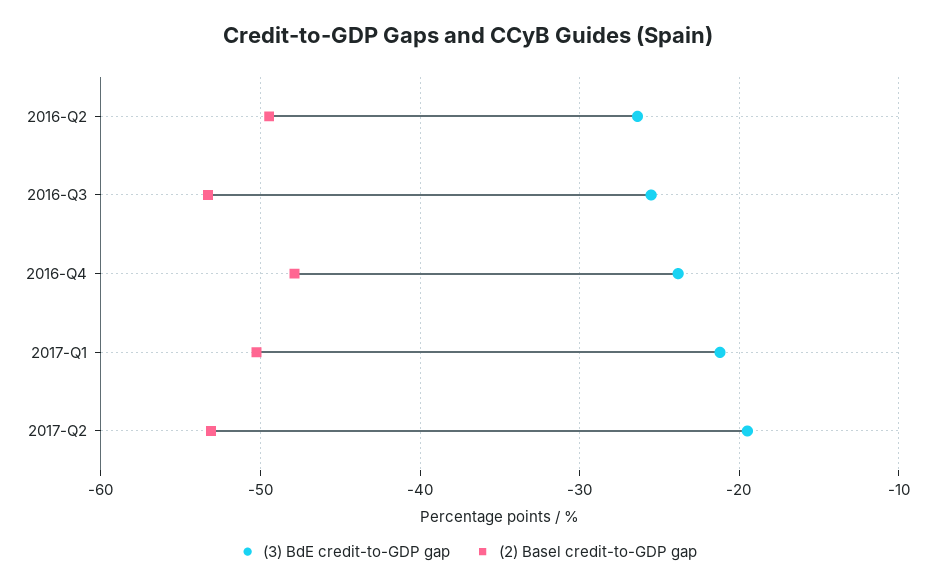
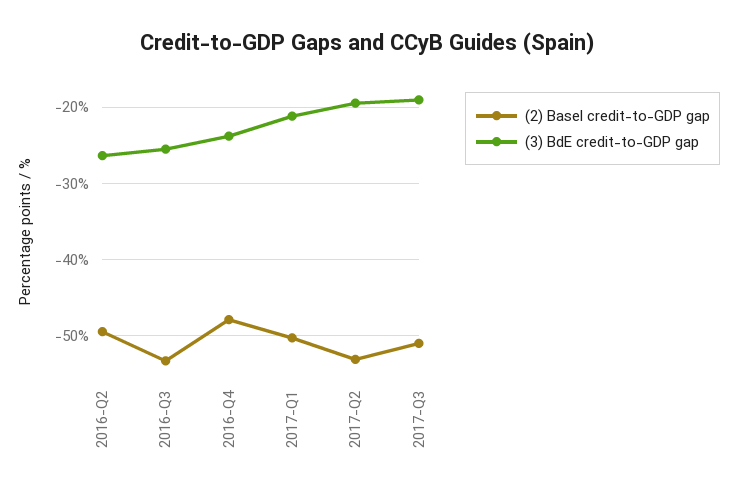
(2) Basel credit-to-GDP gap, 2017-Q3: none -> -51
(3) BdE credit-to-GDP gap, 2017-Q3: none -> -19

